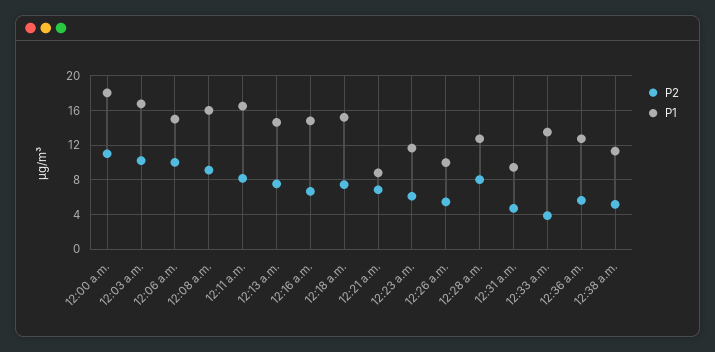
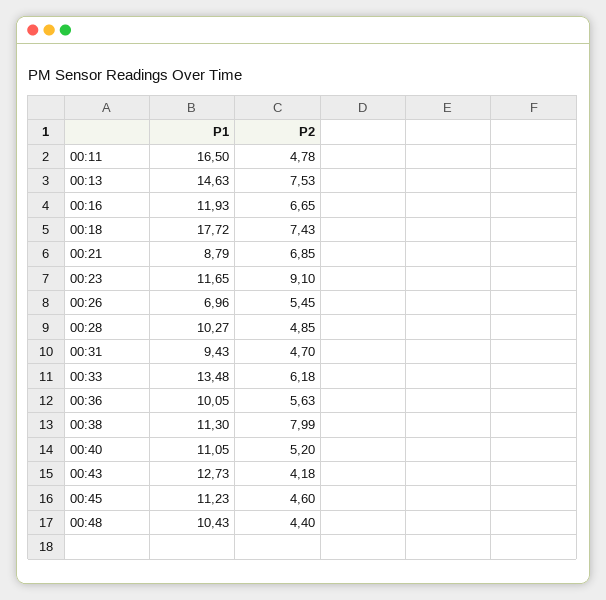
P2, 12:00 a.m.: 11 -> none
P1, 12:00 a.m.: 18 -> none
P2, 12:03 a.m.: 10 -> none
P1, 12:03 a.m.: 17 -> none
P2, 12:06 a.m.: 10 -> none
P1, 12:06 a.m.: 15 -> none
P2, 12:08 a.m.: 9 -> none
P1, 12:08 a.m.: 16 -> none
P2, 12:11 a.m.: 8 -> 4.78
P1, 12:16 a.m.: 15 -> 11.93
P1, 12:18 a.m.: 15 -> 17.72
P2, 12:23 a.m.: 6 -> 9.1
P1, 12:26 a.m.: 10 -> 6.96
P2, 12:28 a.m.: 8 -> 4.85
P1, 12:28 a.m.: 13 -> 10.27
P2, 12:33 a.m.: 4 -> 6.18
P1, 12:36 a.m.: 13 -> 10.05
P2, 12:38 a.m.: 5 -> 7.99
P1, 00:40: none -> 11.05
P2, 00:40: none -> 5.2
P1, 00:43: none -> 12.73
P2, 00:43: none -> 4.18
P1, 00:45: none -> 11.23
P2, 00:45: none -> 4.6
P1, 00:48: none -> 10.43
P2, 00:48: none -> 4.4

